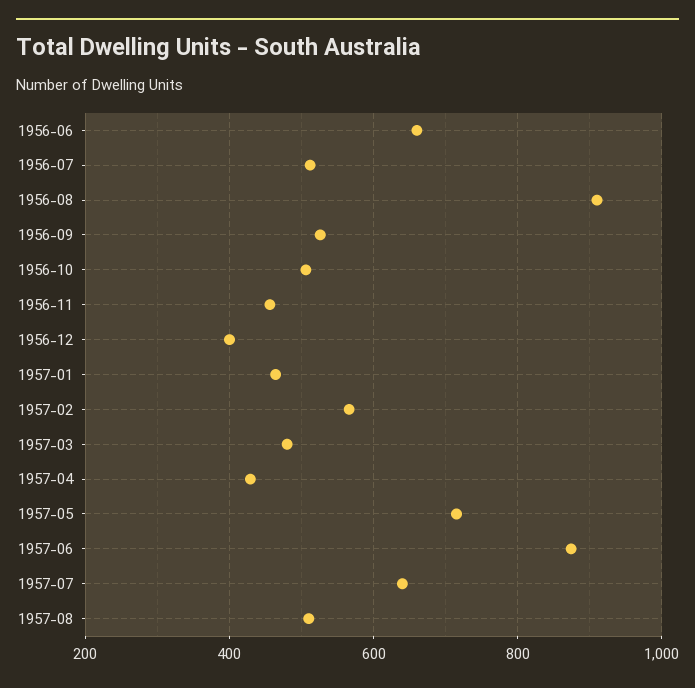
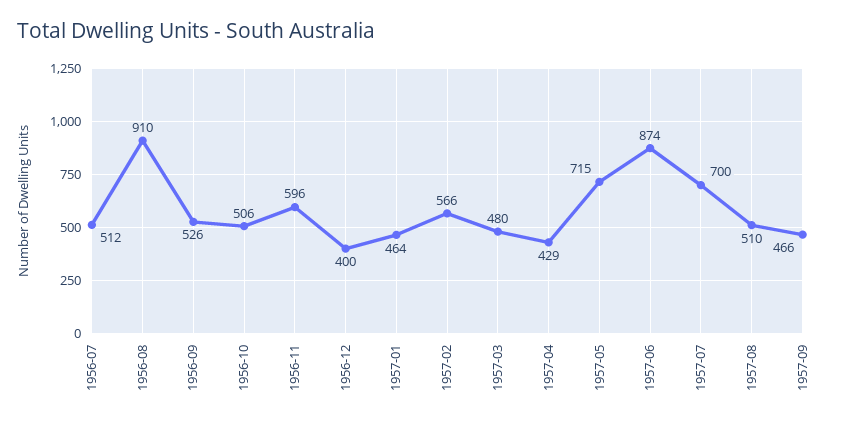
1956-06: 660 -> none
1956-11: 460 -> 596
1957-07: 640 -> 700
1957-09: none -> 466

